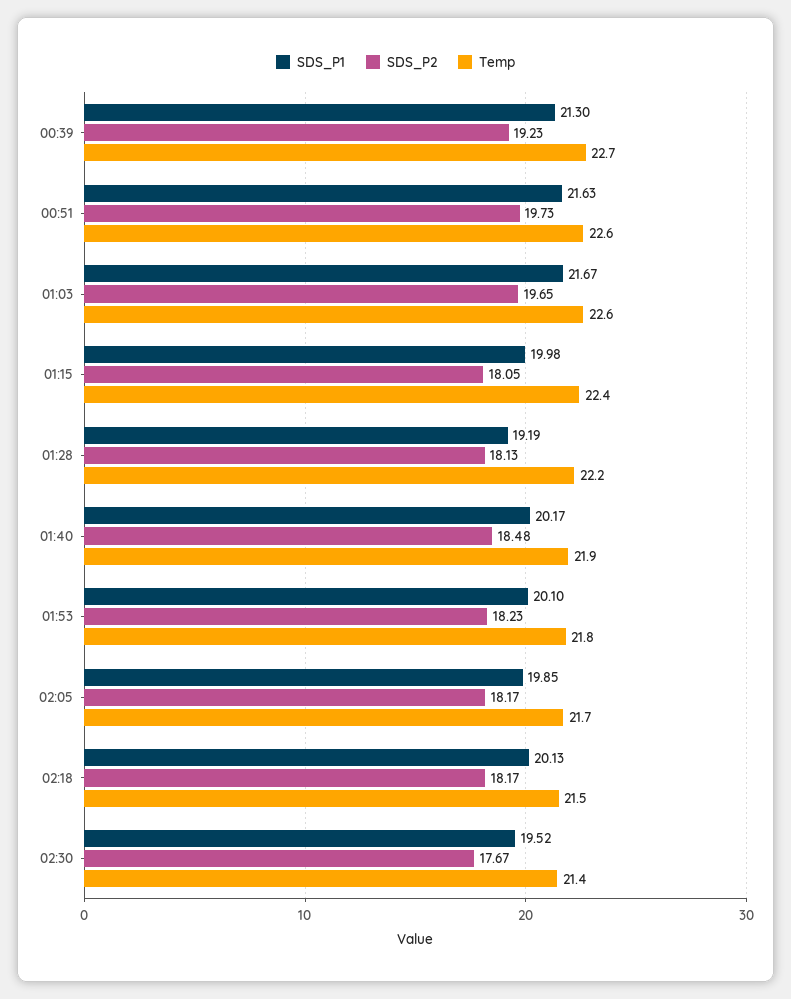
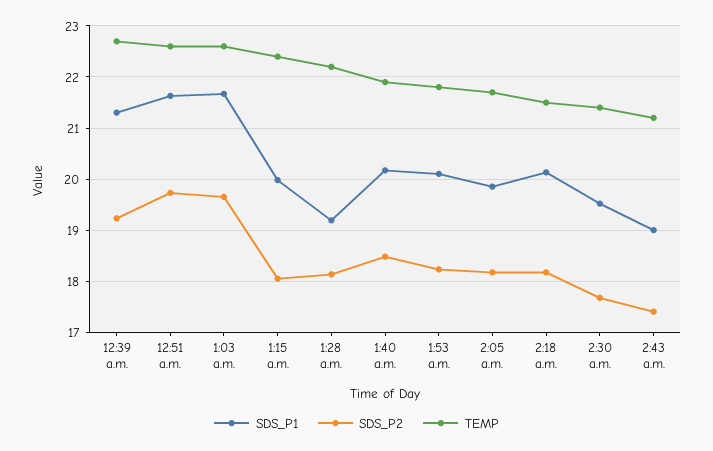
SDS_P1, 2:43 a.m.: none -> 19
SDS_P2, 2:43 a.m.: none -> 17.4
Temp, 2:43 a.m.: none -> 21.2

